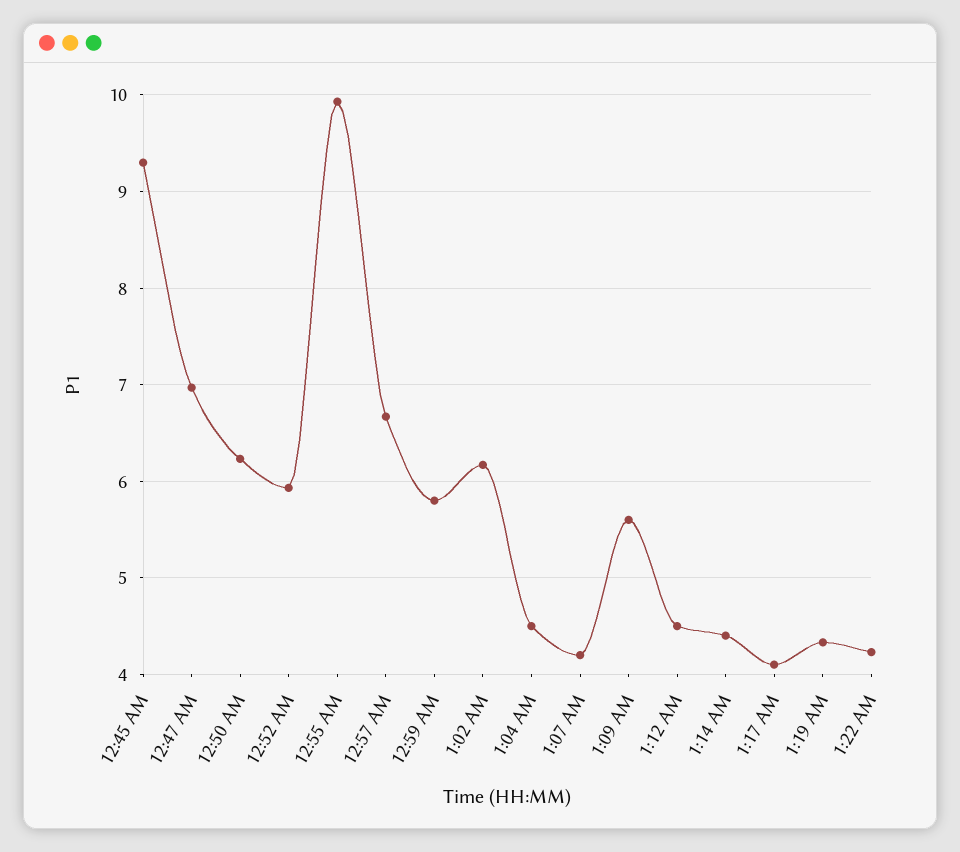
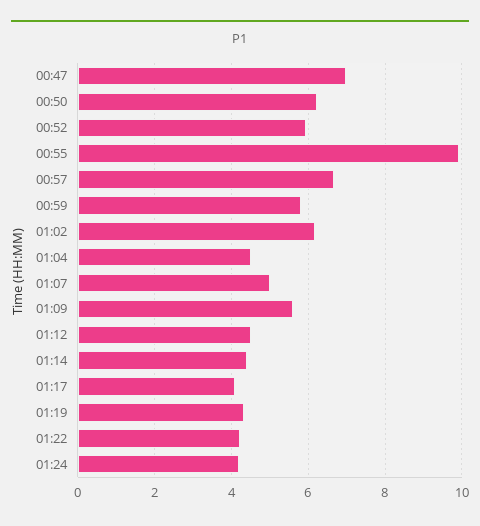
12:45 AM: 9.3 -> none
1:07 AM: 4.2 -> 5
01:24: none -> 4.2

